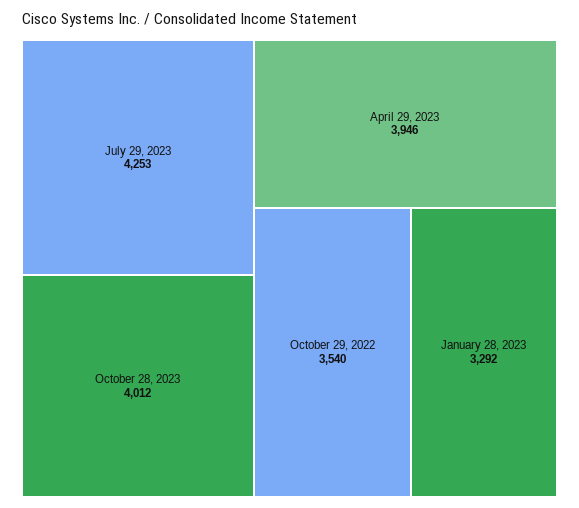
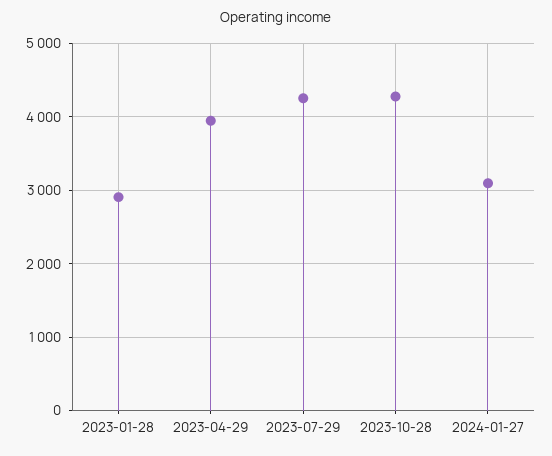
October 28, 2023: 4012 -> 4300
October 29, 2022: 3540 -> none
January 28, 2023: 3292 -> 2900
2024-01-27: none -> 3100

